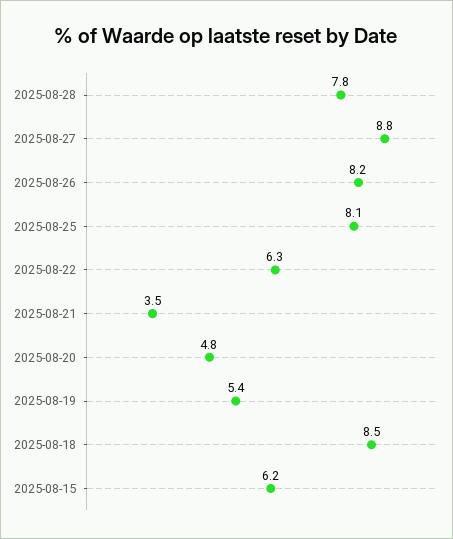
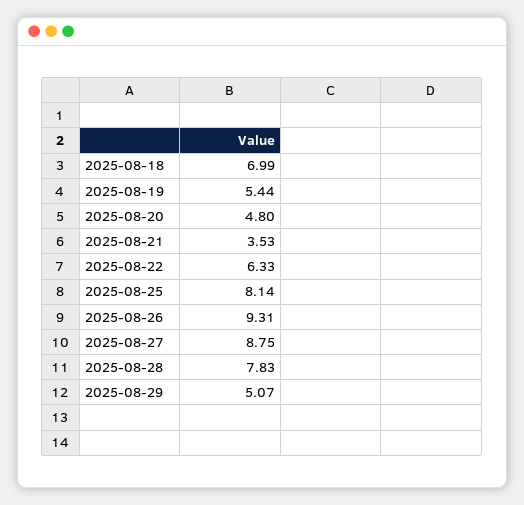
2025-08-26: 8.2 -> 9.31
2025-08-18: 8.5 -> 6.99
2025-08-15: 6.2 -> none
2025-08-29: none -> 5.07

